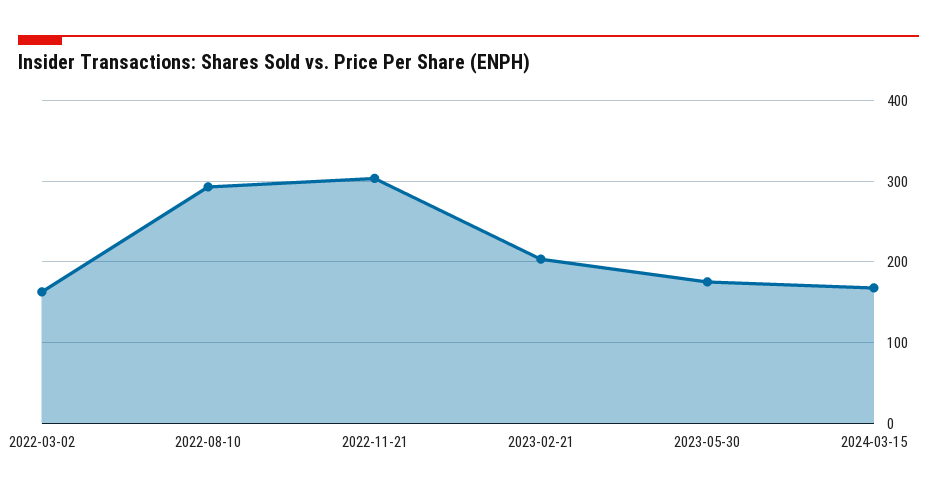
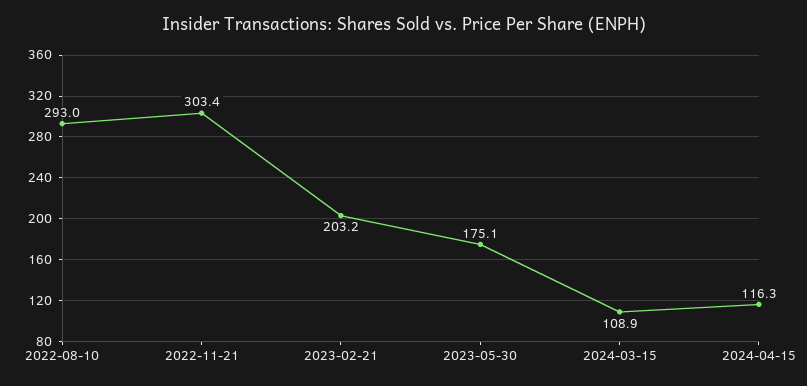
2022-03-02: 160 -> none
2024-03-15: 170 -> 108.9
2024-04-15: none -> 116.3

